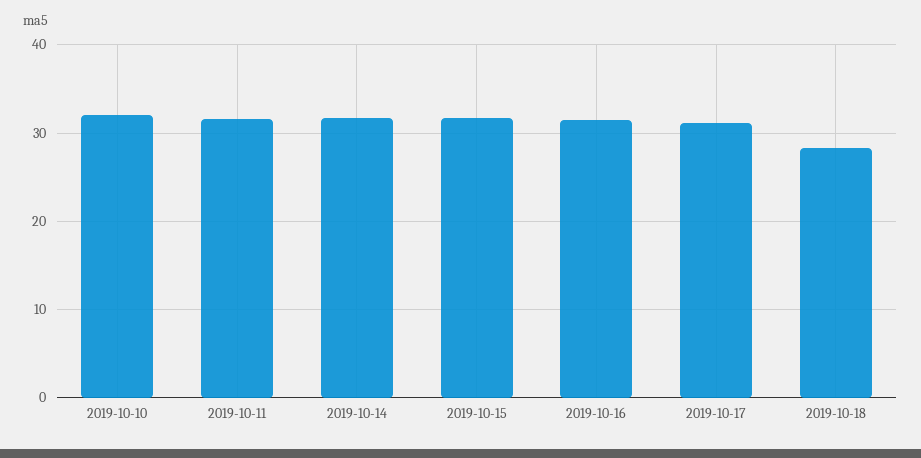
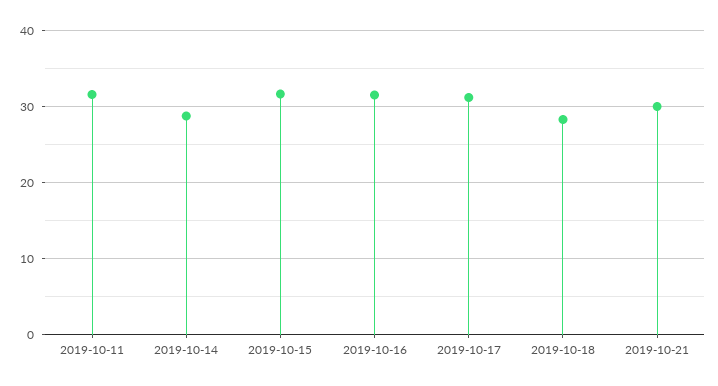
2019-10-10: 32 -> none
2019-10-14: 32 -> 29
2019-10-21: none -> 30

